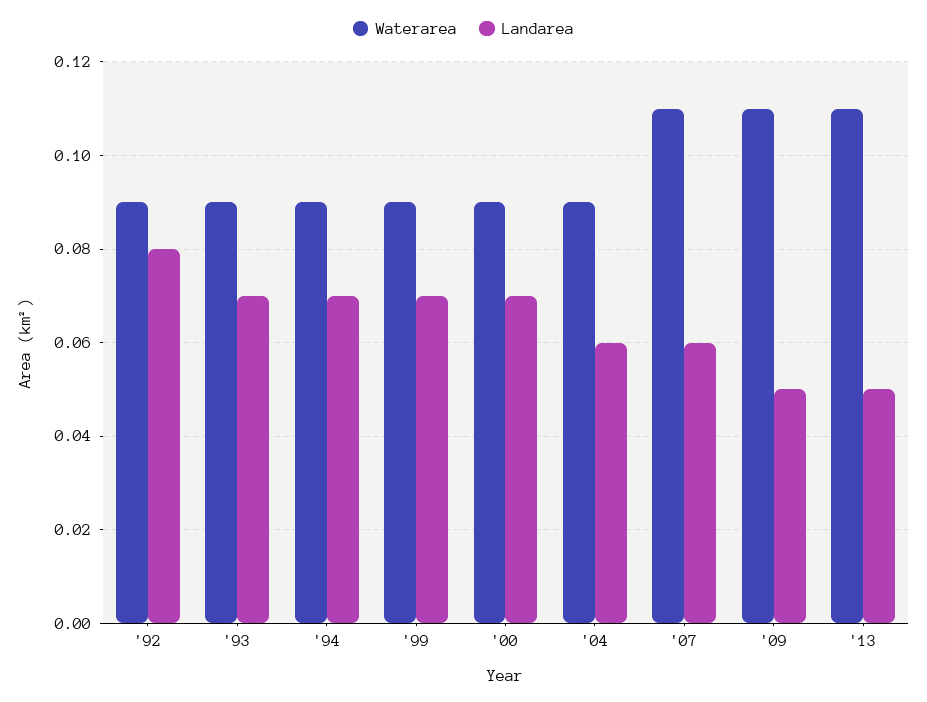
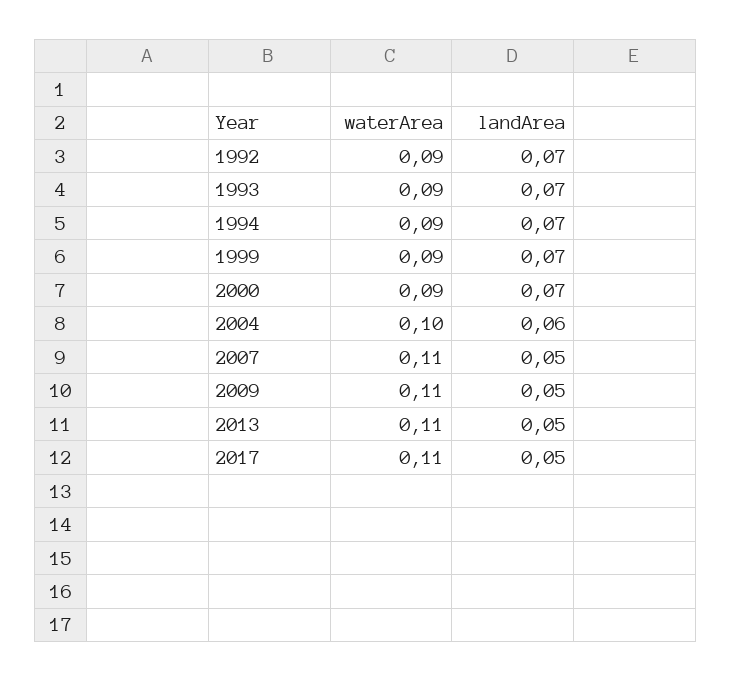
Landarea, '92: 0.08 -> 0.07
Waterarea, '04: 0.09 -> 0.1
Landarea, '07: 0.06 -> 0.05
Waterarea, 2017: none -> 0.11
Landarea, 2017: none -> 0.05

